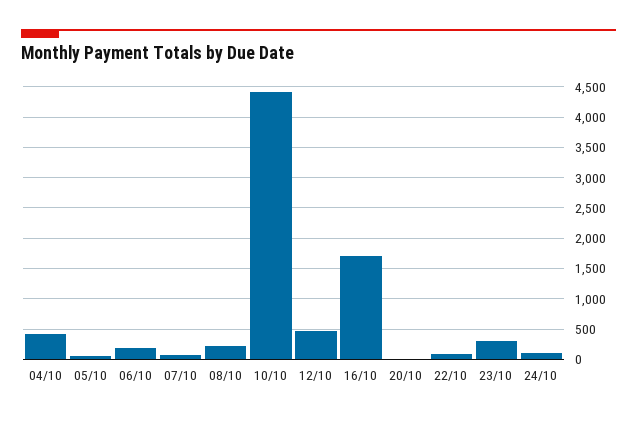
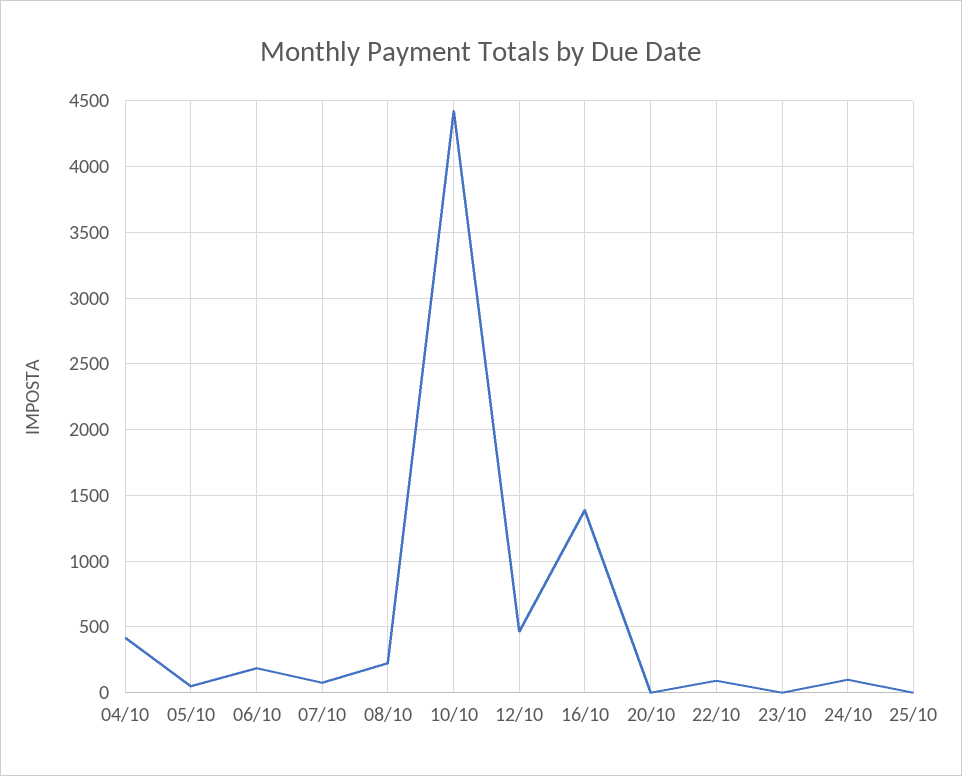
16/10: 1700 -> 1400
23/10: 300 -> 0
25/10: none -> 0

